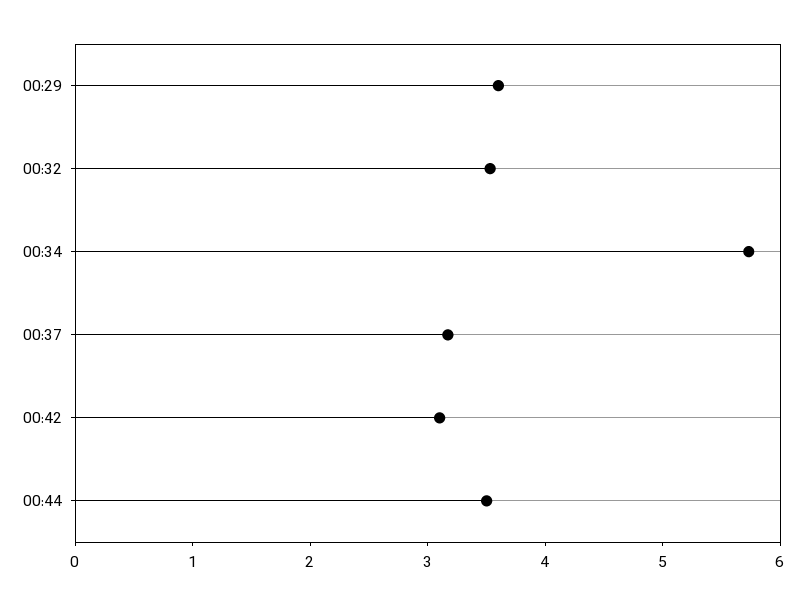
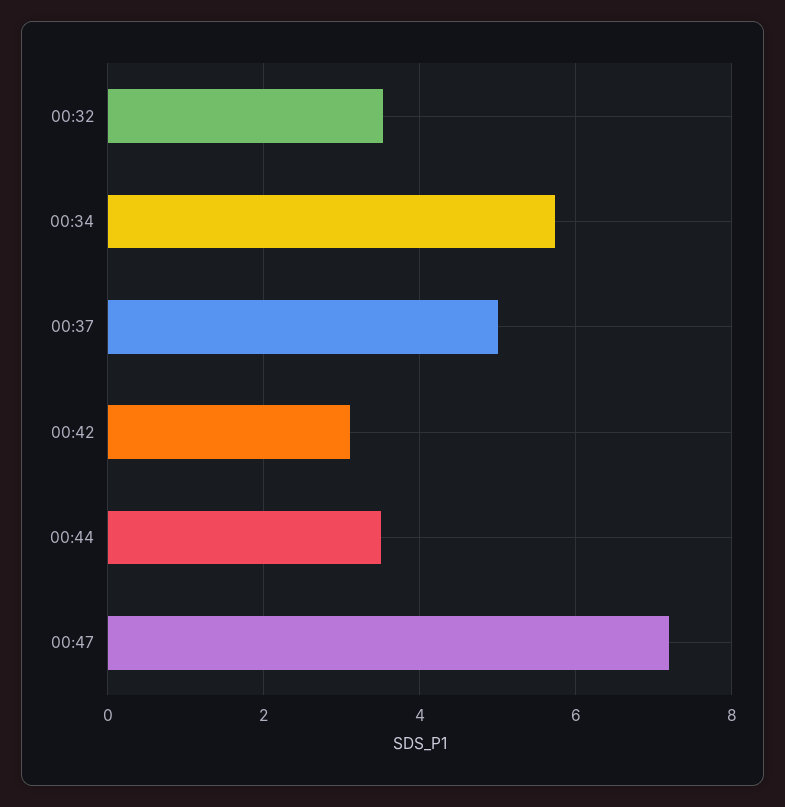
00:29: 3.6 -> none
00:37: 3.2 -> 5
00:47: none -> 7.2

